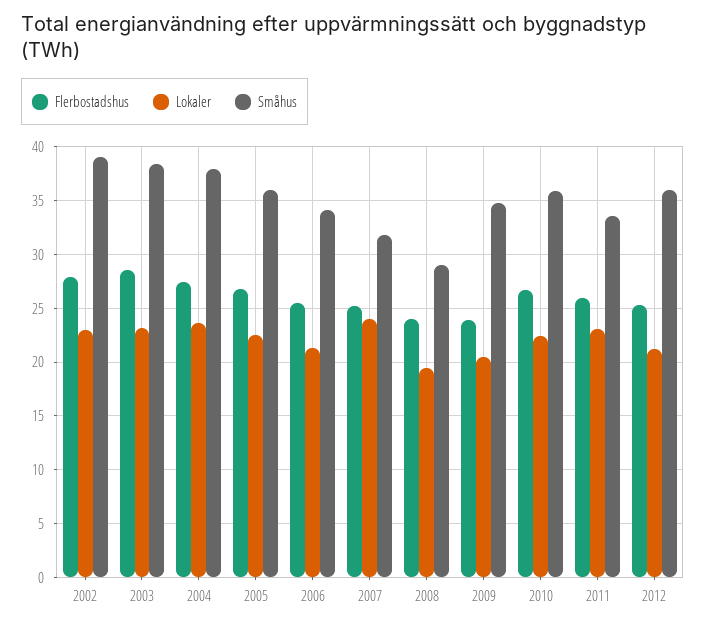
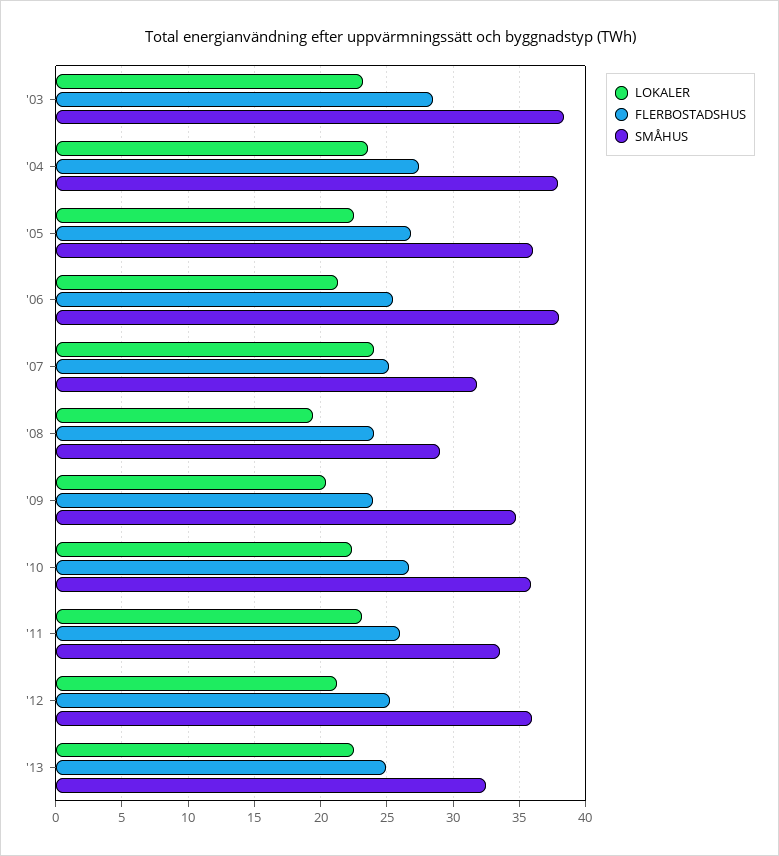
Flerbostadshus, 2002: 28 -> none
Lokaler, 2002: 23 -> none
Småhus, 2002: 39 -> none
Småhus, 2006: 34 -> 38
Lokaler, '13: none -> 22.5
Flerbostadshus, '13: none -> 25
Småhus, '13: none -> 32.5

